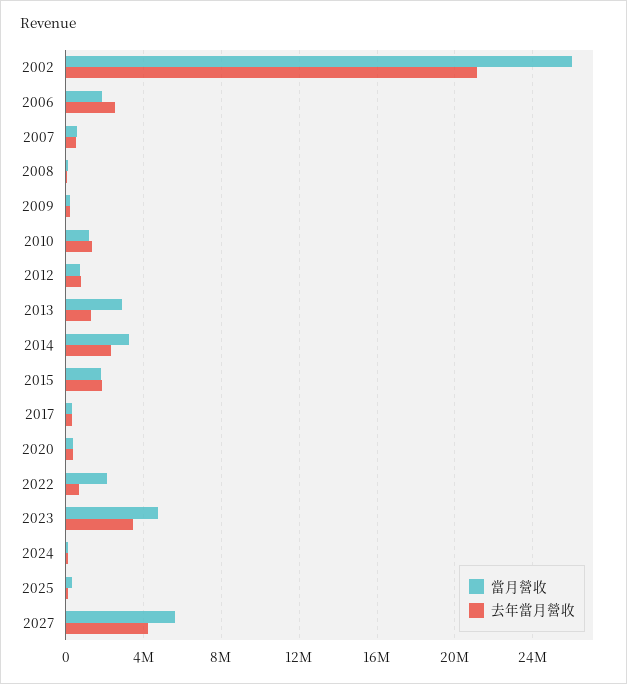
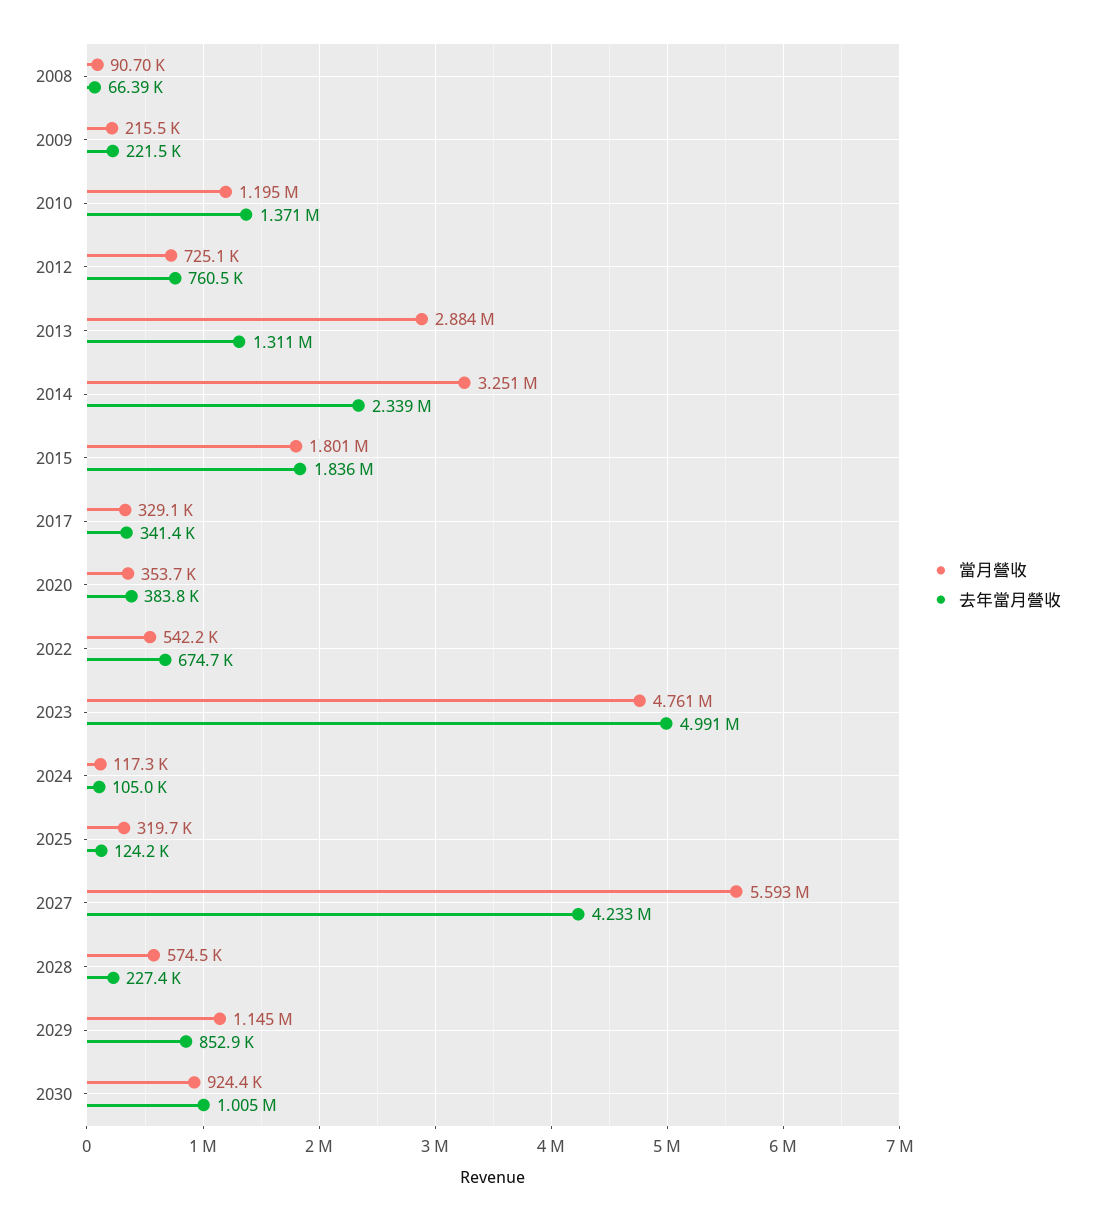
當月營收, 2002: 26000000 -> none
去年當月營收, 2002: 21000000 -> none
當月營收, 2006: 2000000 -> none
去年當月營收, 2006: 2500000 -> none
當月營收, 2007: 500000 -> none
去年當月營收, 2007: 500000 -> none
當月營收, 2022: 2000000 -> 542200
去年當月營收, 2023: 3500000 -> 4991000
當月營收, 2028: none -> 574500
去年當月營收, 2028: none -> 227400
當月營收, 2029: none -> 1145000
去年當月營收, 2029: none -> 852900
當月營收, 2030: none -> 924400
去年當月營收, 2030: none -> 1005000

